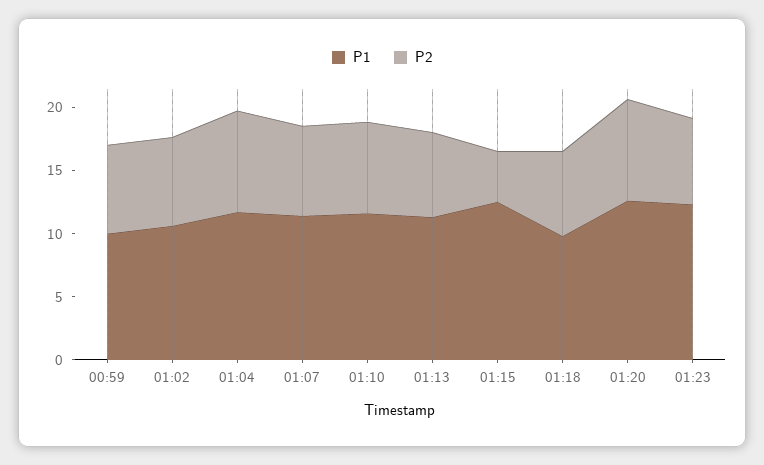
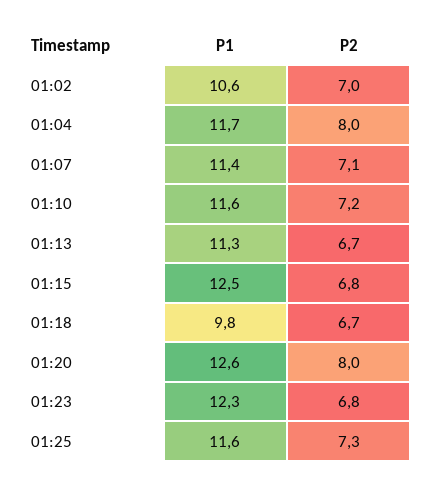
P1, 00:59: 10 -> none
P2, 00:59: 7 -> none
P2, 01:15: 4 -> 6.8
P1, 01:25: none -> 11.6
P2, 01:25: none -> 7.3

